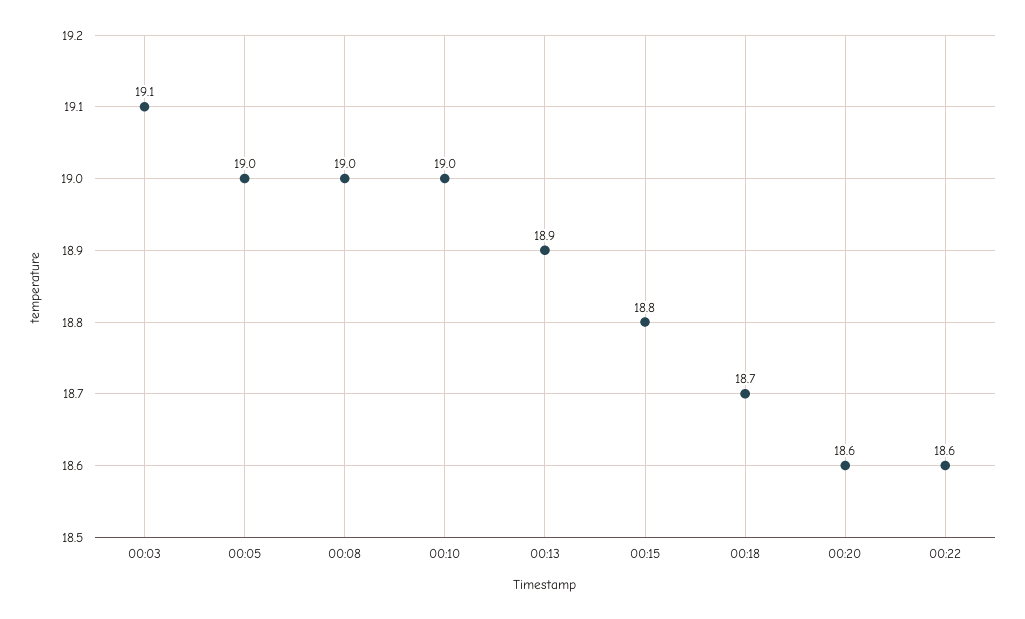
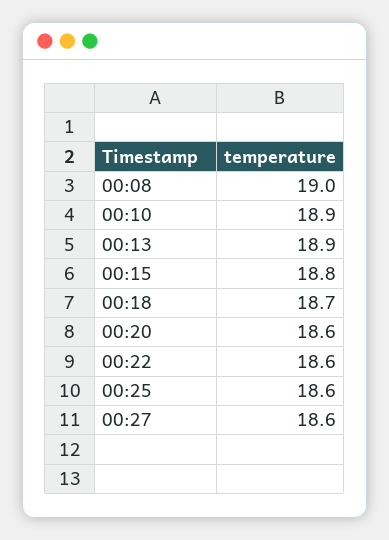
00:03: 19.1 -> none
00:05: 19 -> none
00:10: 19 -> 18.9
00:25: none -> 18.6
00:27: none -> 18.6

